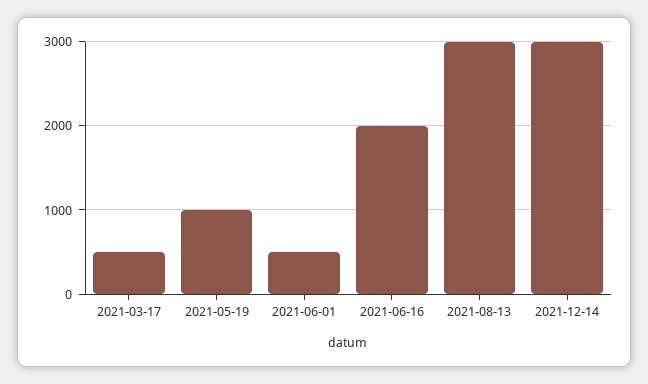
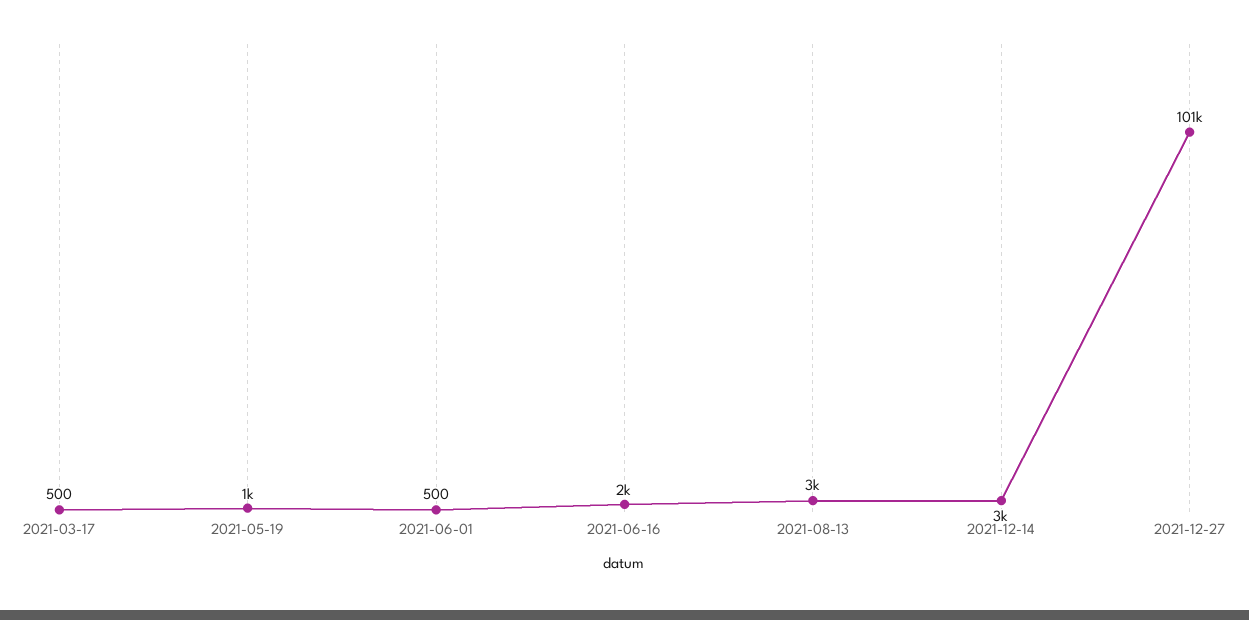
2021-12-27: none -> 101000

